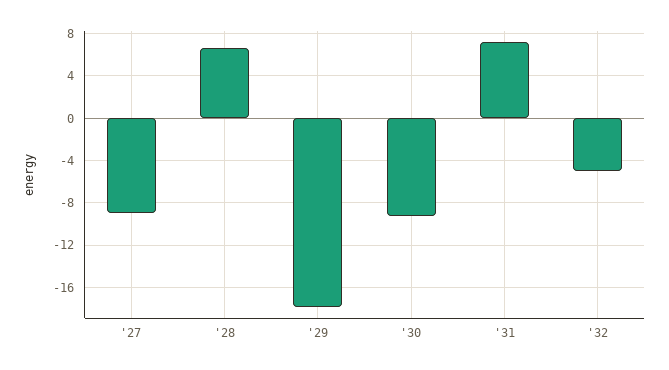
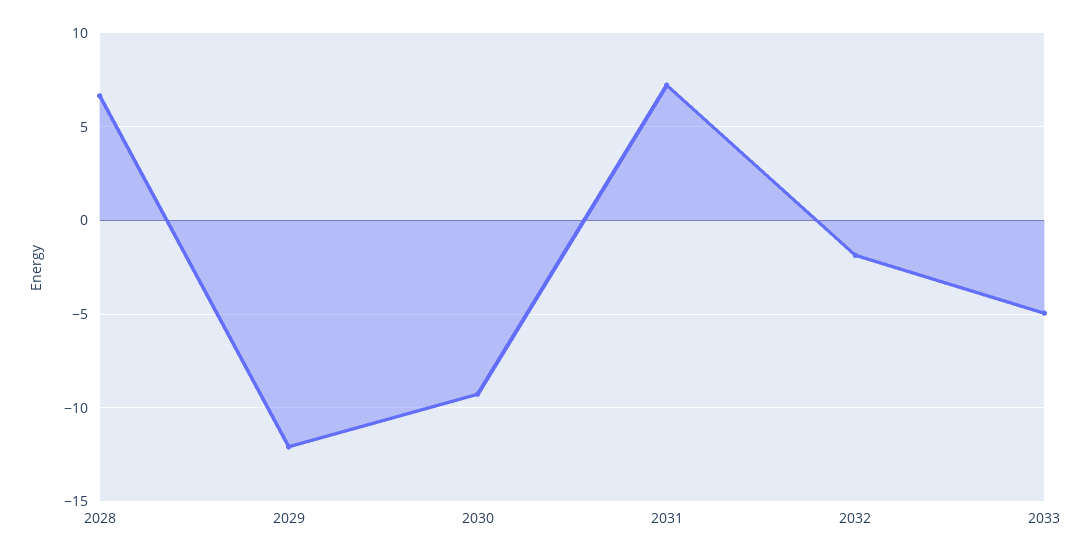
'27: -9 -> none
'29: -18 -> -12
'32: -5 -> -2
2033: none -> -5

